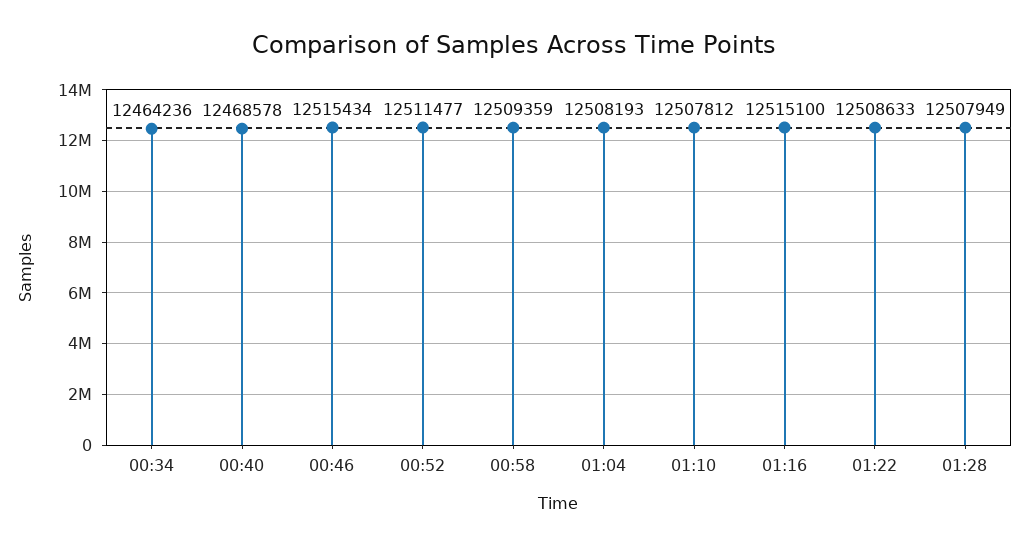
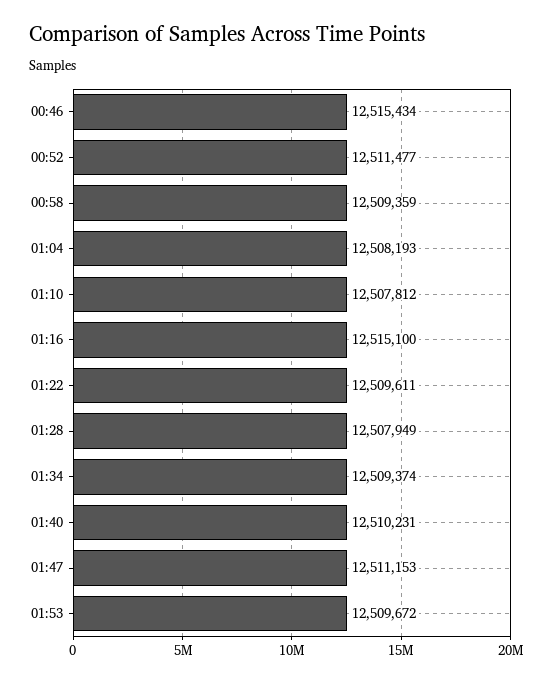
00:34: 12464236 -> none
00:40: 12468578 -> none
01:22: 12508633 -> 12509611
01:34: none -> 12509374
01:40: none -> 12510231
01:47: none -> 12511153
01:53: none -> 12509672

